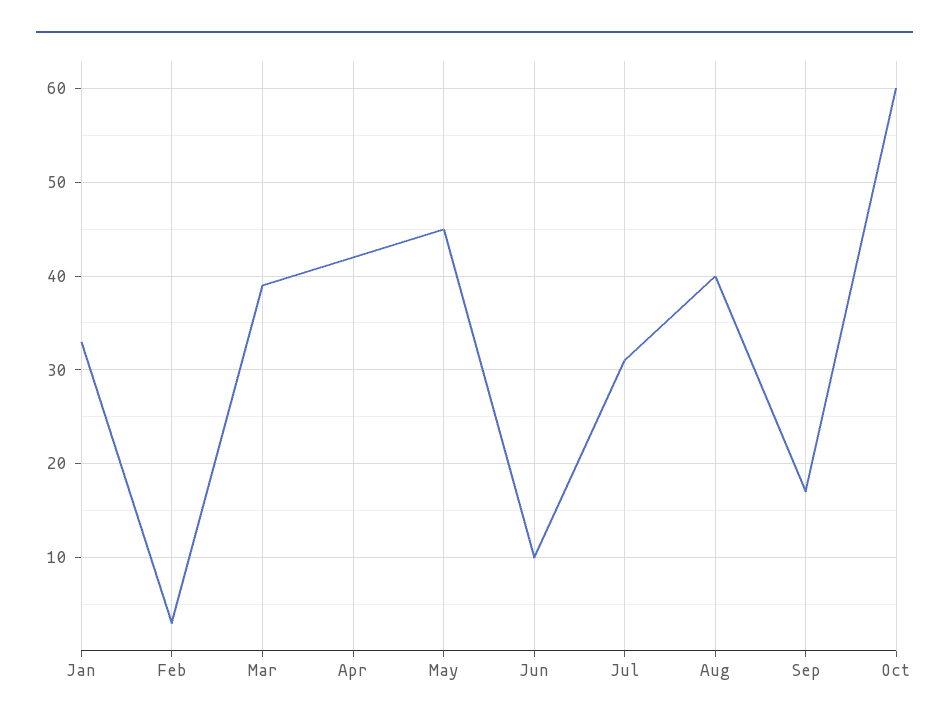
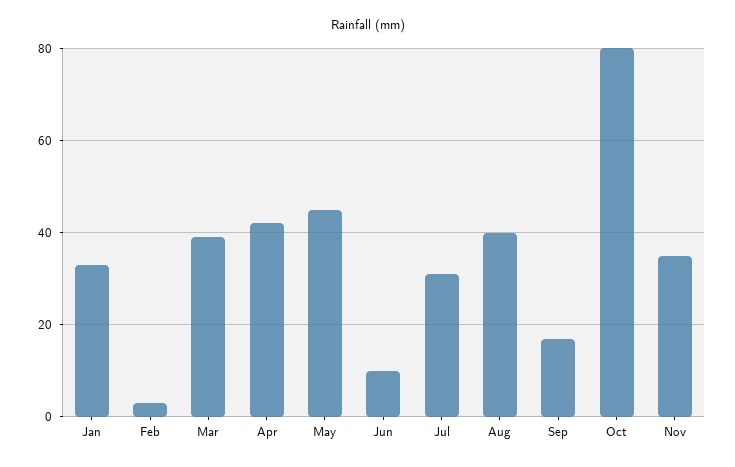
Oct: 60 -> 80
Nov: none -> 35

